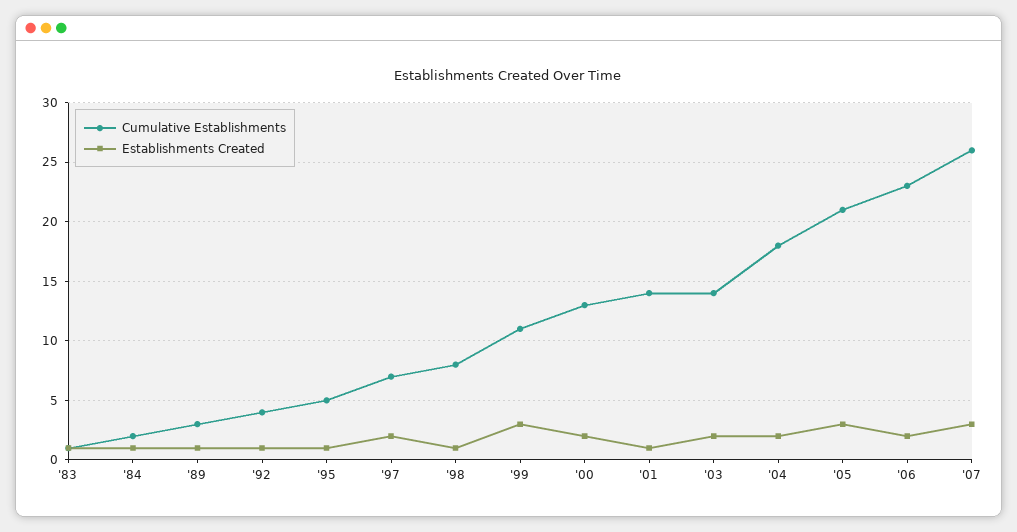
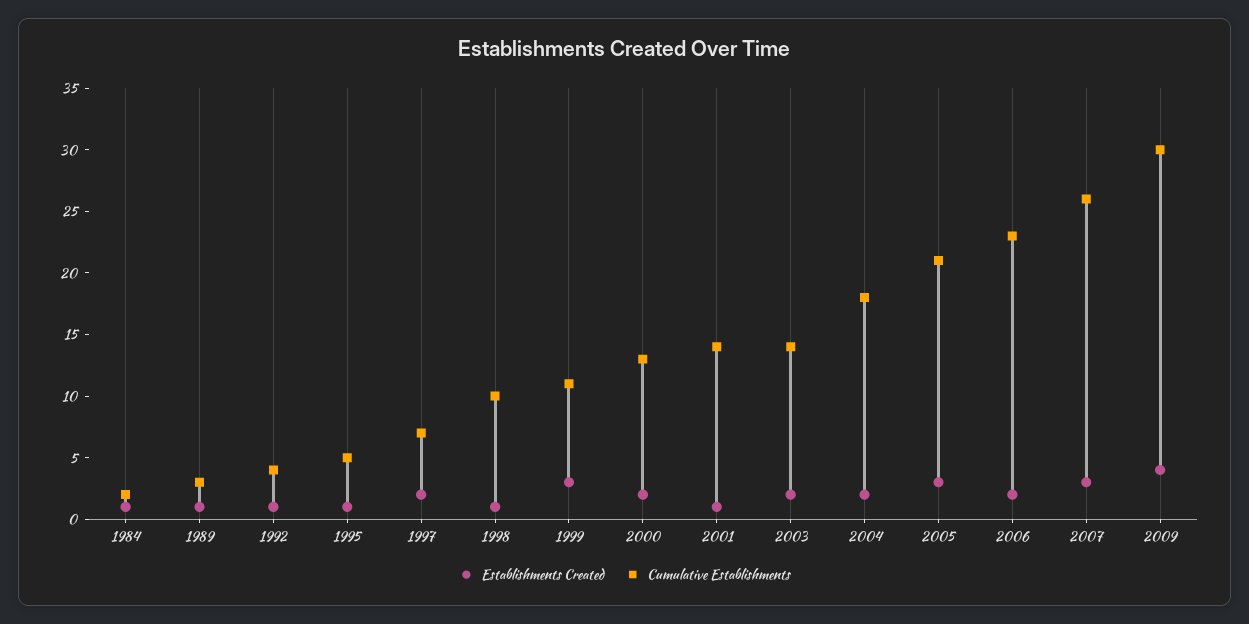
Cumulative Establishments, '83: 1 -> none
Establishments Created, '83: 1 -> none
Cumulative Establishments, '98: 8 -> 10
Establishments Created, 2009: none -> 4
Cumulative Establishments, 2009: none -> 30

